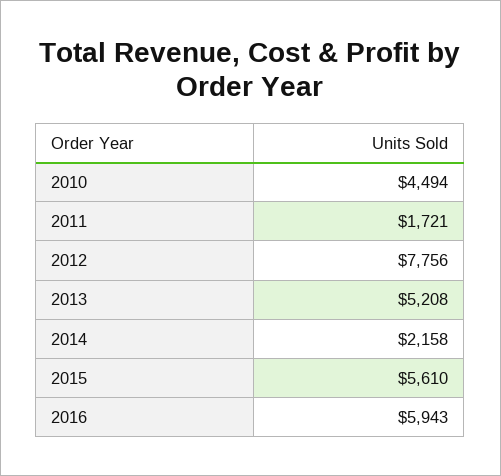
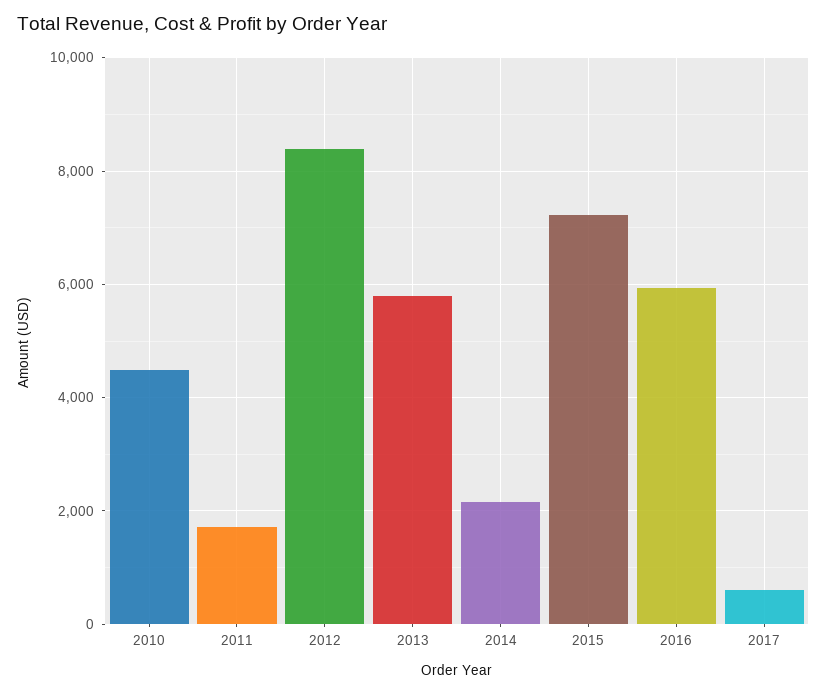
2012: 7756 -> 8400
2013: 5208 -> 5800
2015: 5610 -> 7200
2017: none -> 600

